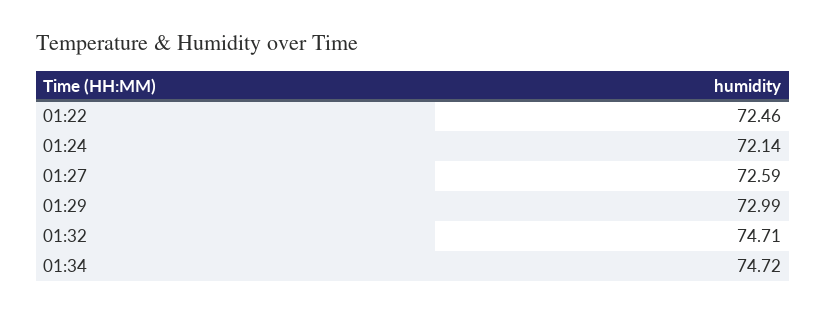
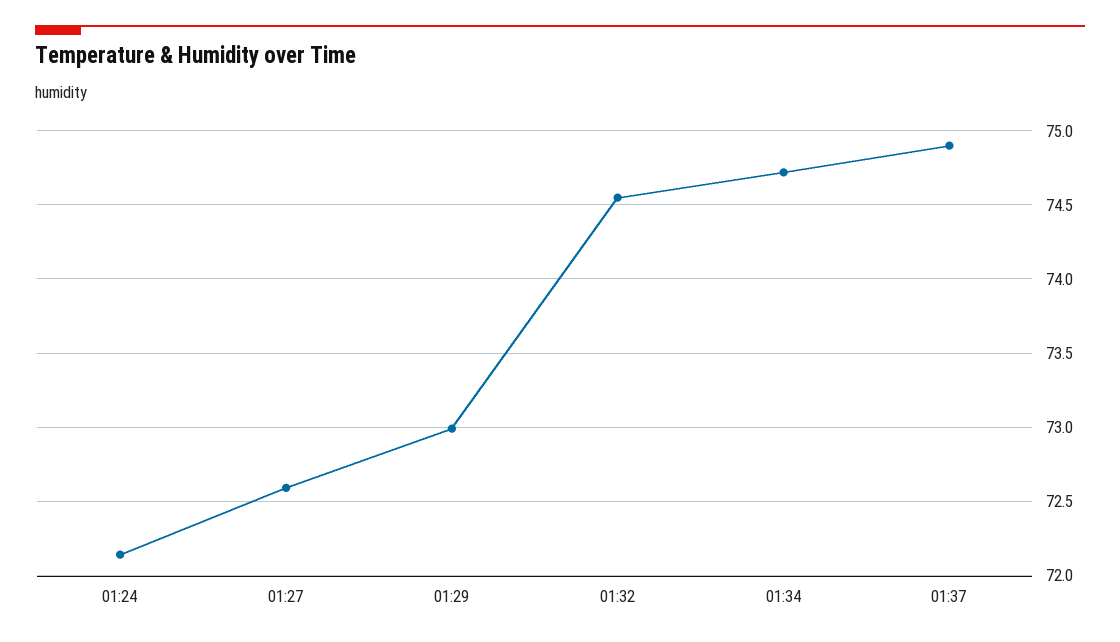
01:22: 72.46 -> none
01:32: 74.71 -> 74.55
01:37: none -> 74.9

